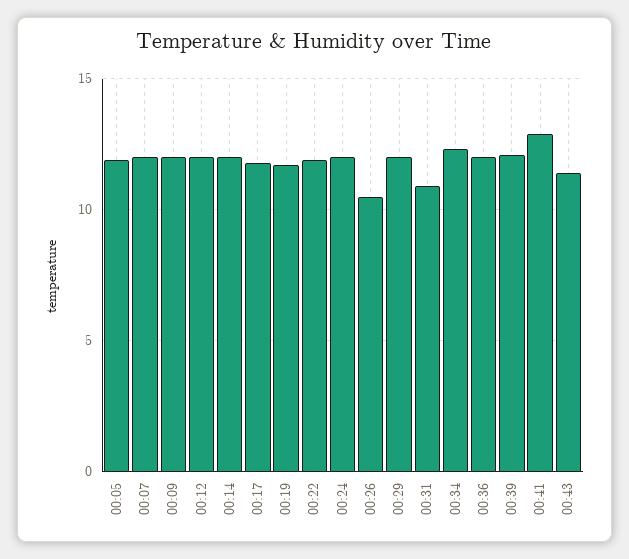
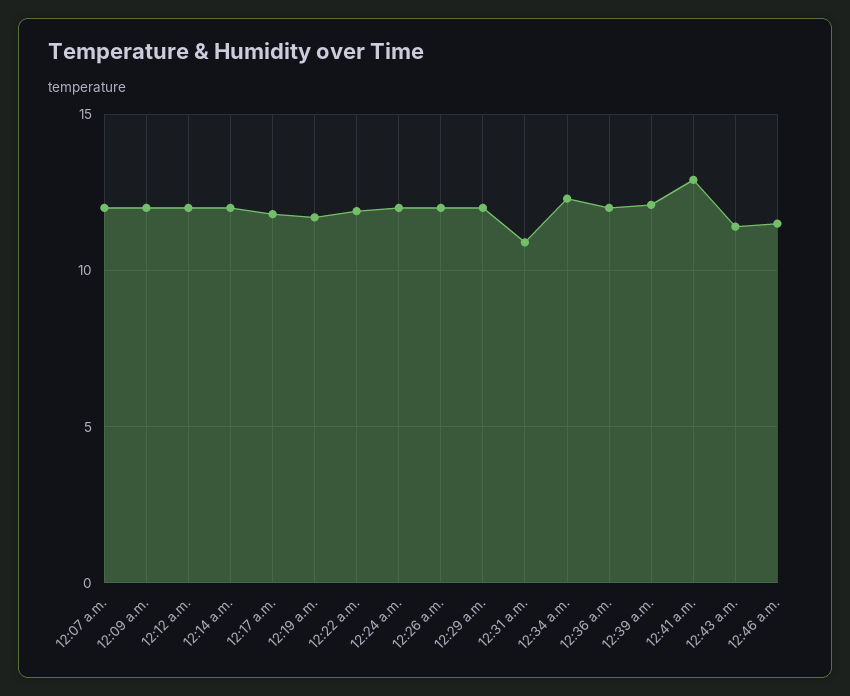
00:05: 12 -> none
00:26: 10.5 -> 12
12:46 a.m.: none -> 11.5

